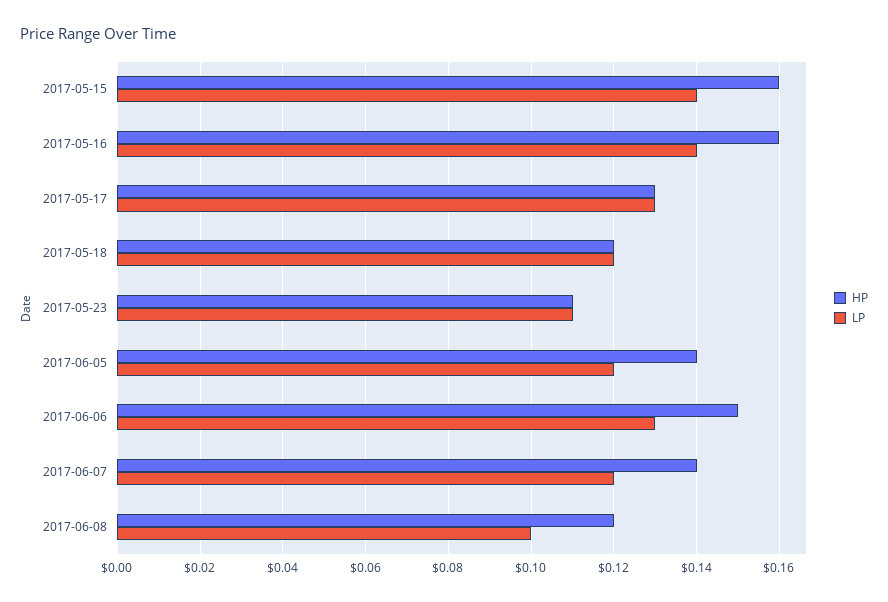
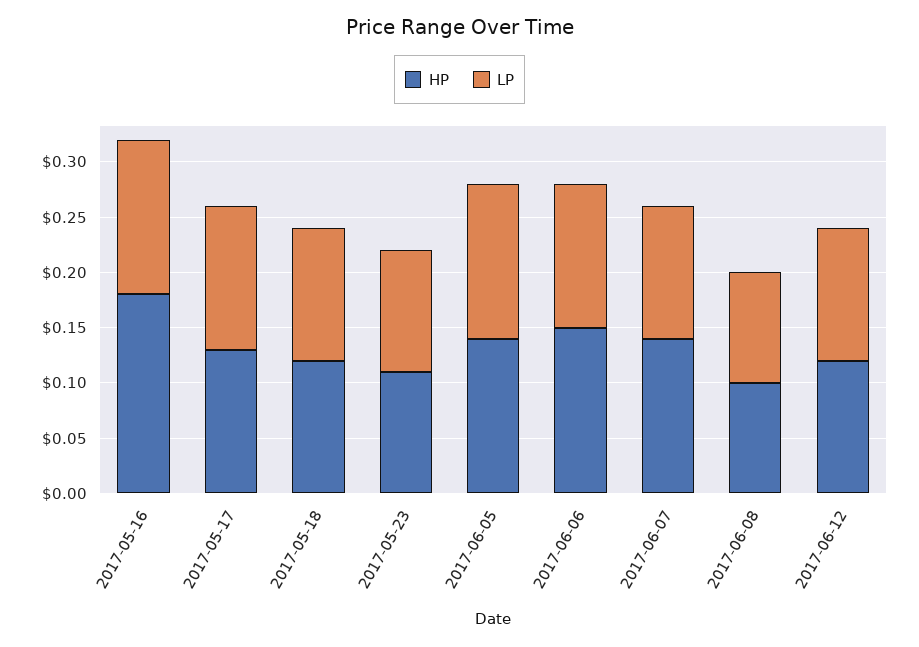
HP, 2017-05-15: 0.16 -> none
LP, 2017-05-15: 0.14 -> none
HP, 2017-05-16: 0.16 -> 0.18
LP, 2017-06-05: 0.12 -> 0.14
HP, 2017-06-08: 0.12 -> 0.1
HP, 2017-06-12: none -> 0.12
LP, 2017-06-12: none -> 0.12

